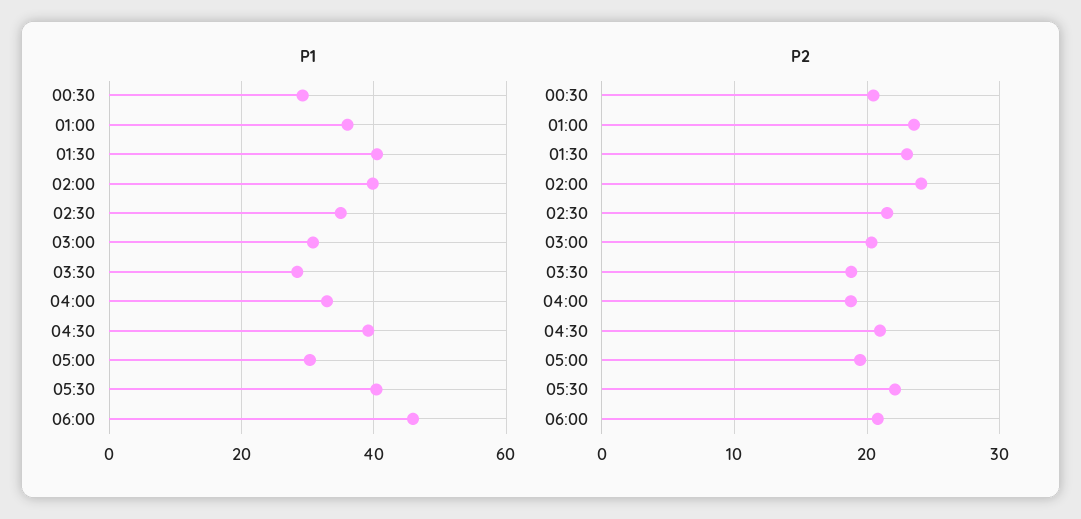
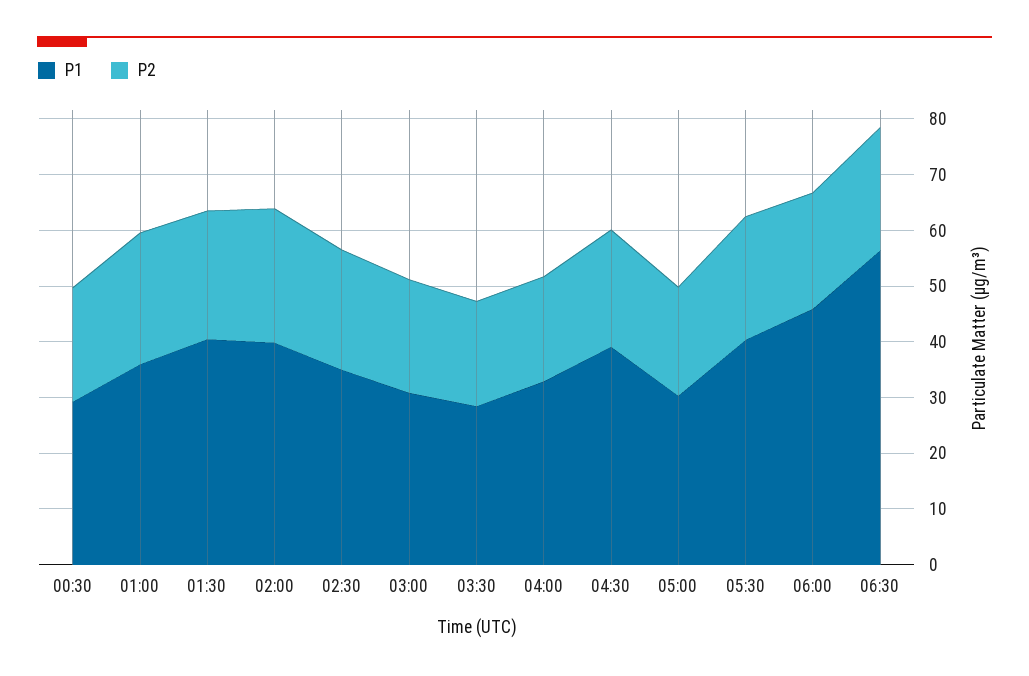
P1, 06:30: none -> 56
P2, 06:30: none -> 22

